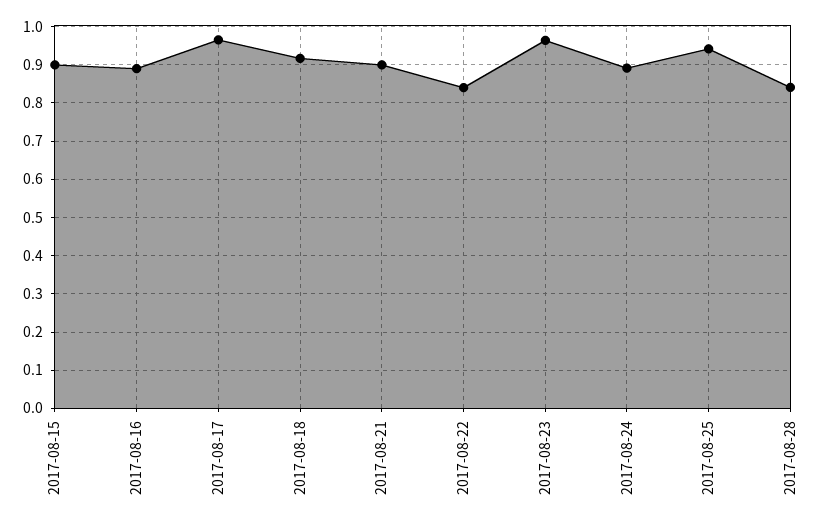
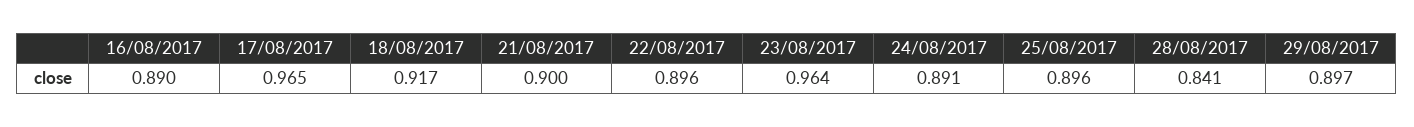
2017-08-15: 0.9 -> none
2017-08-22: 0.84 -> 0.896
2017-08-25: 0.94 -> 0.896
29/08/2017: none -> 0.897

